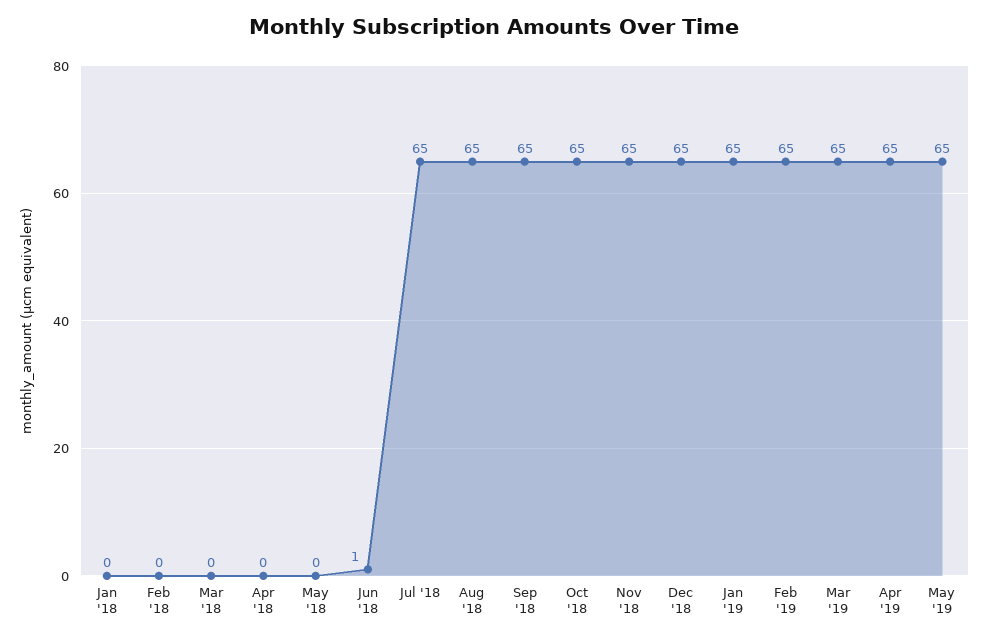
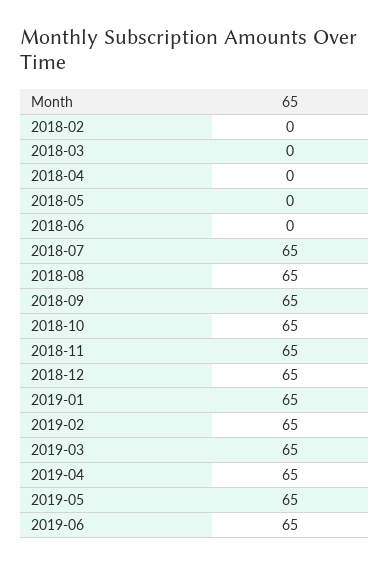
Jan '18: 0 -> none
Jun '18: 1 -> 0
2019-06: none -> 65

